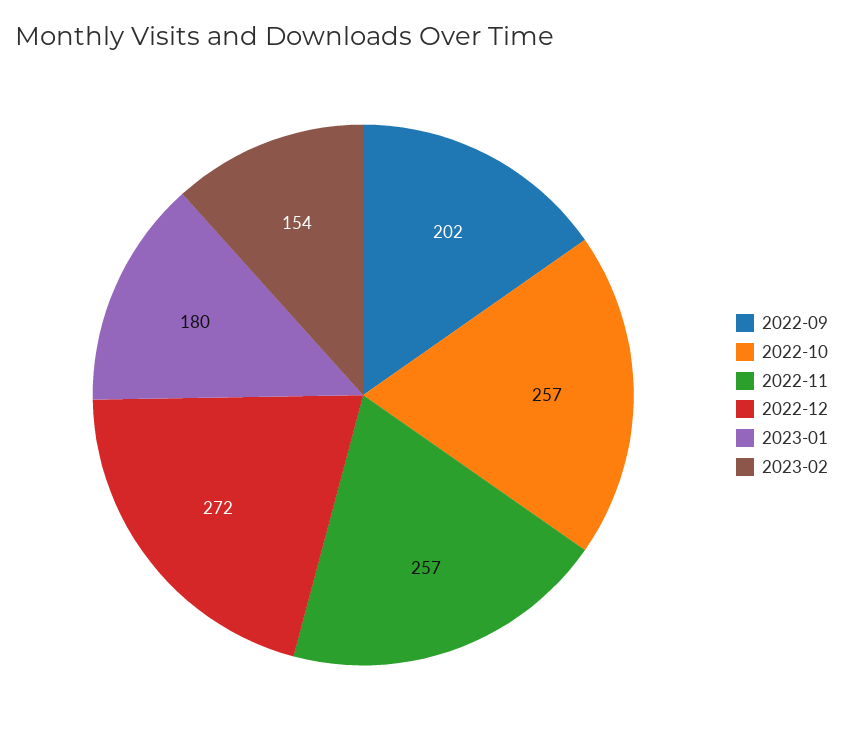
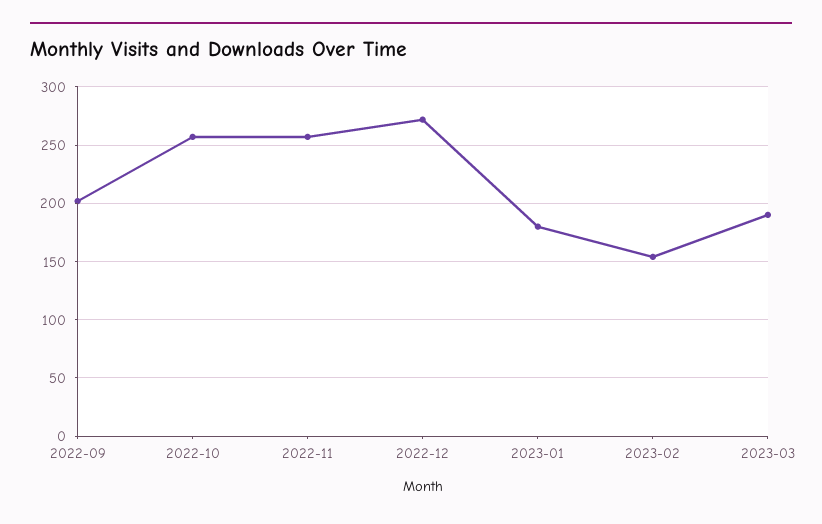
2023-03: none -> 190

